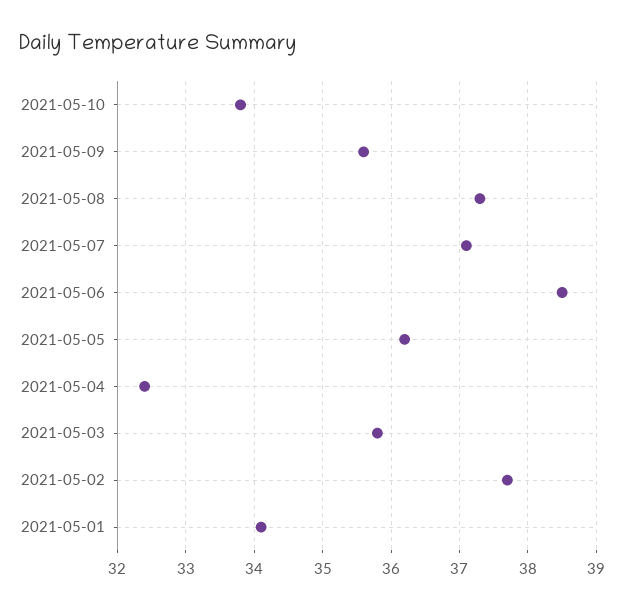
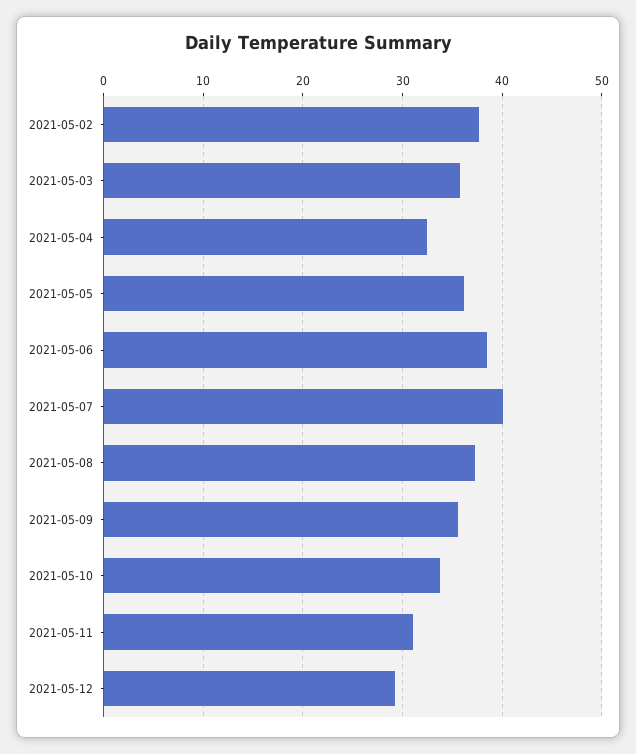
2021-05-07: 37.1 -> 40
2021-05-01: 34.1 -> none
2021-05-11: none -> 31
2021-05-12: none -> 29

